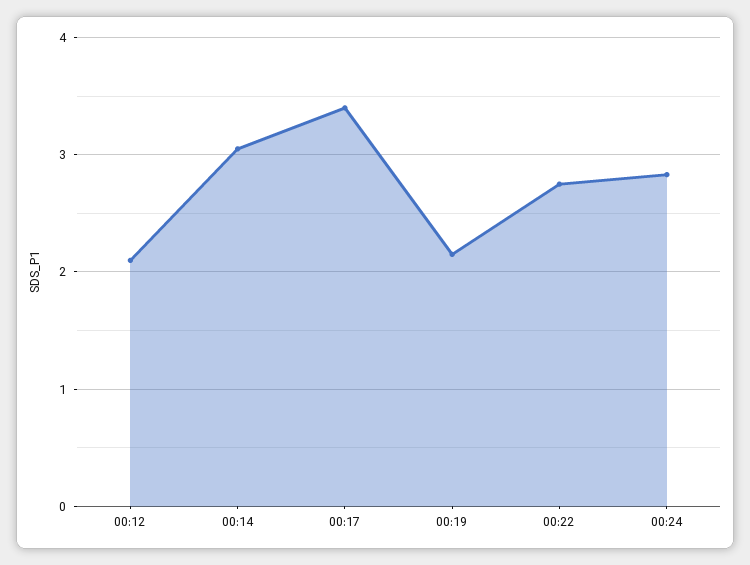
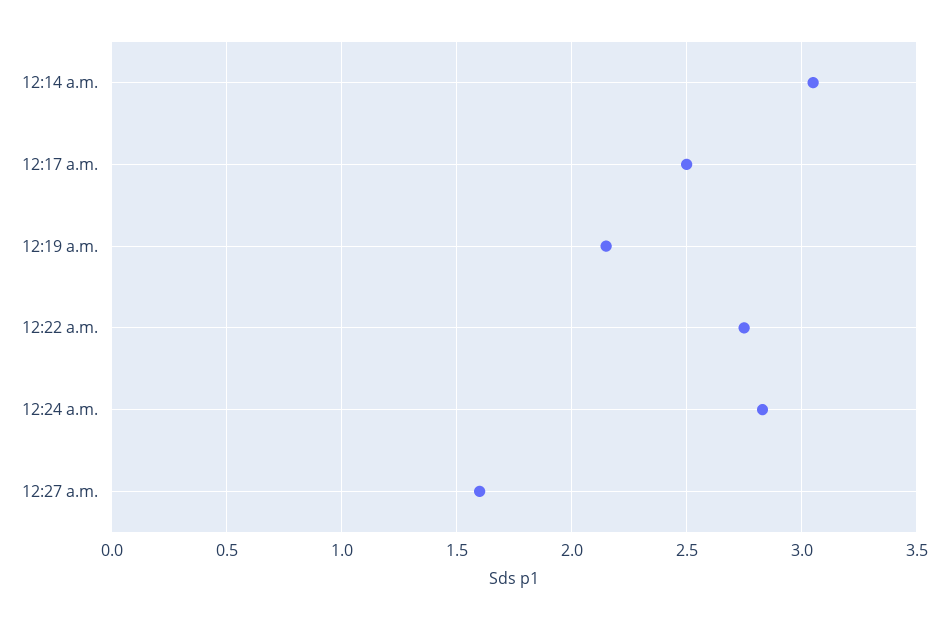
00:12: 2.1 -> none
00:17: 3.4 -> 2.5
12:27 a.m.: none -> 1.6

